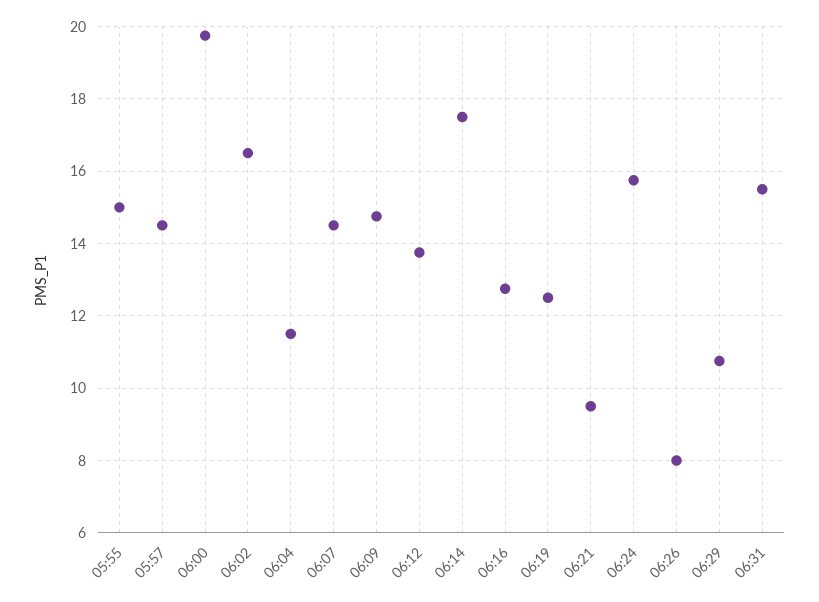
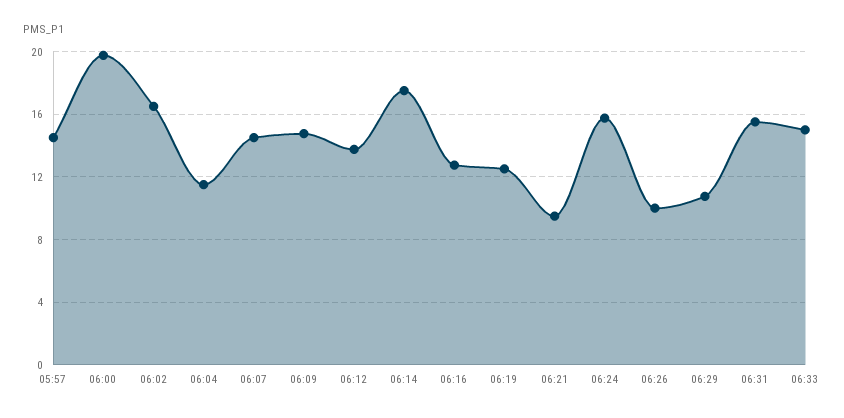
05:55: 15 -> none
06:26: 8 -> 10
06:33: none -> 15

